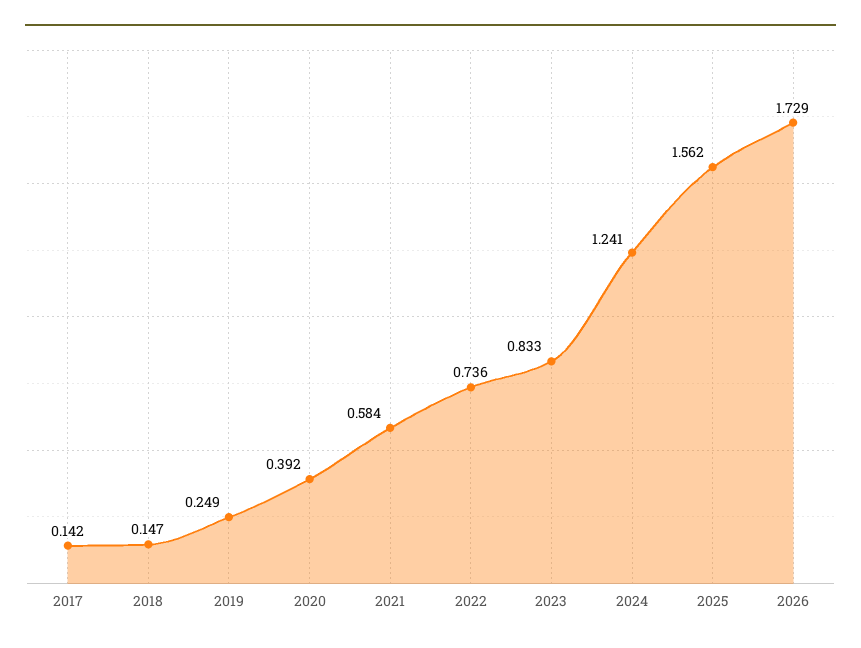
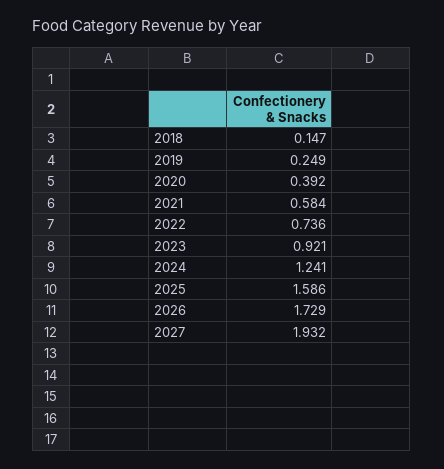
2017: 0.142 -> none
2023: 0.833 -> 0.921
2025: 1.562 -> 1.586
2027: none -> 1.932

